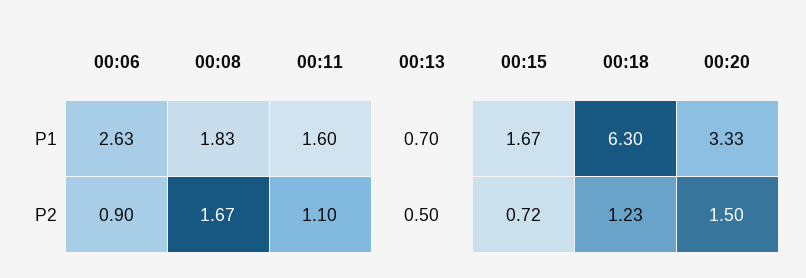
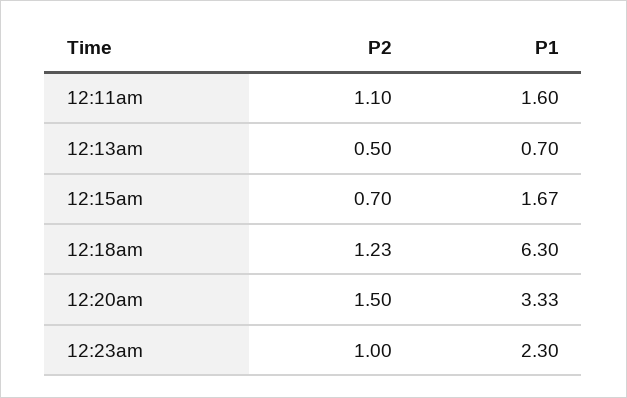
00:06, P1: 2.63 -> none
00:08, P1: 1.83 -> none
00:06, P2: 0.9 -> none
00:08, P2: 1.67 -> none
00:15, P2: 0.72 -> 0.7
12:23am, P2: none -> 1
12:23am, P1: none -> 2.3

